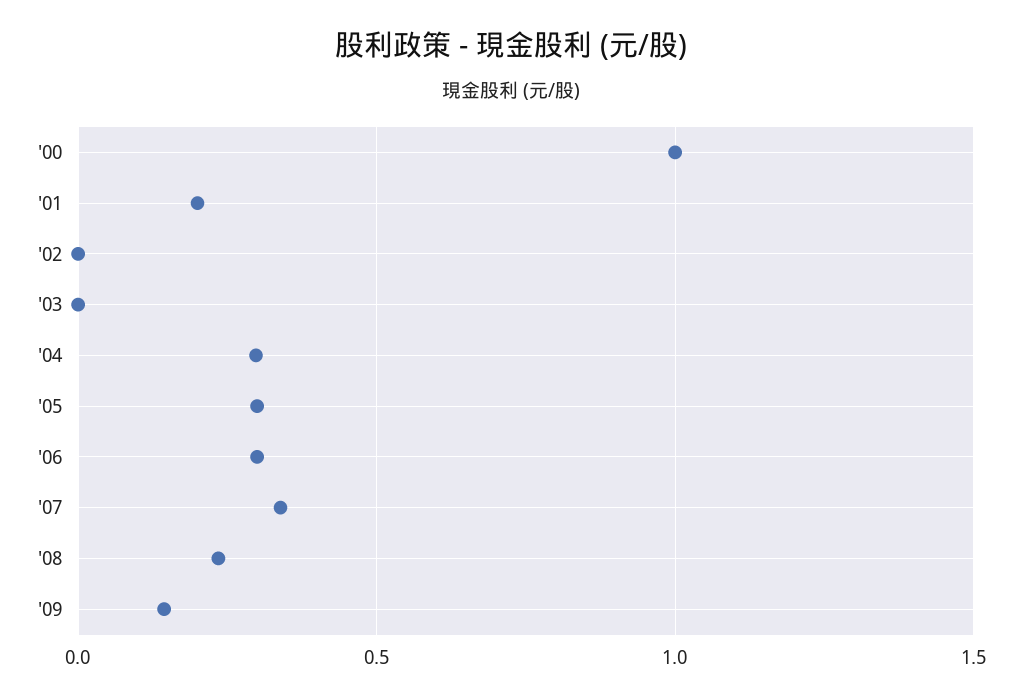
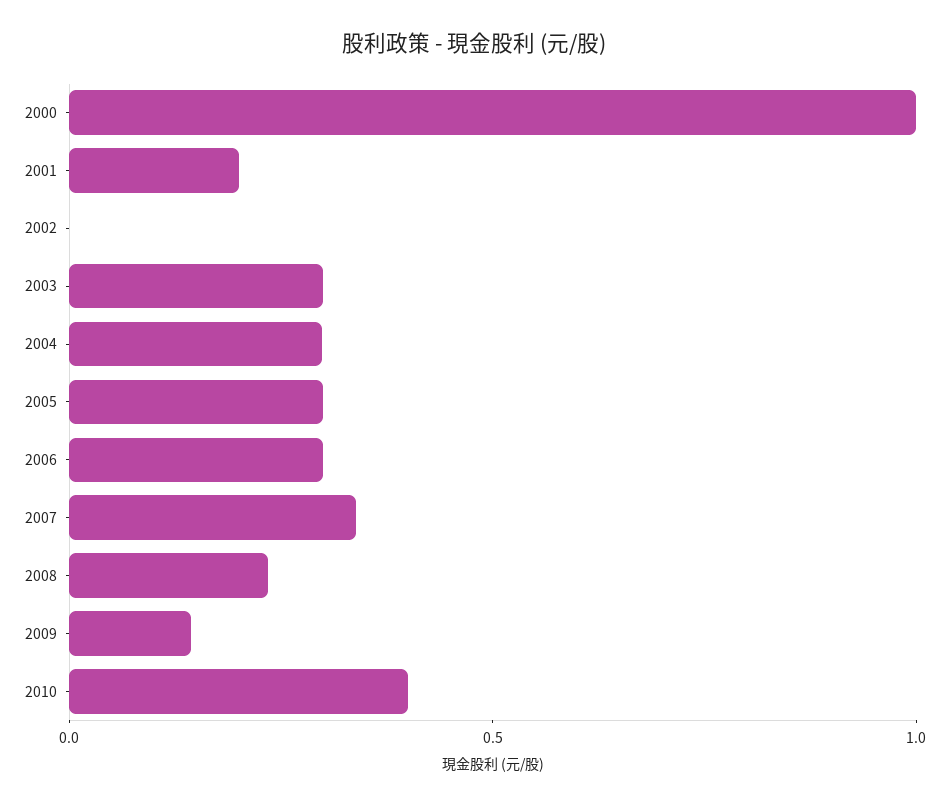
'03: 0 -> 0.3
2010: none -> 0.4

